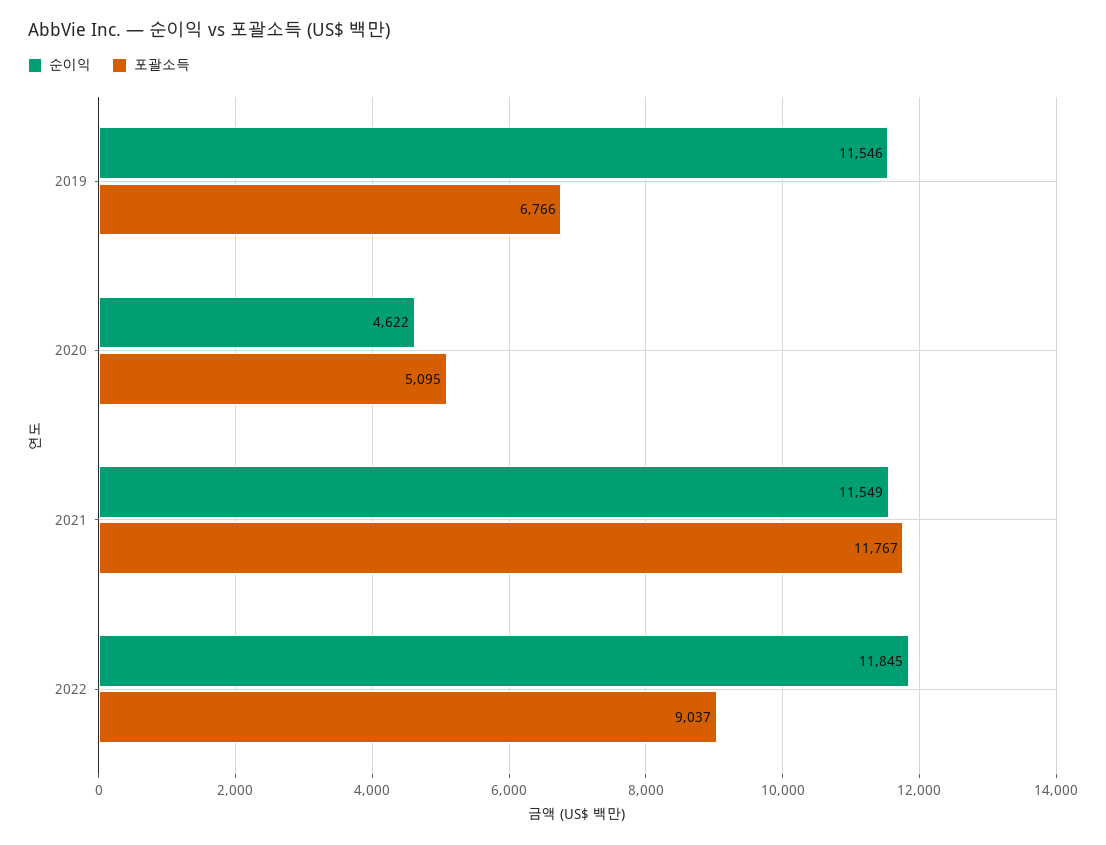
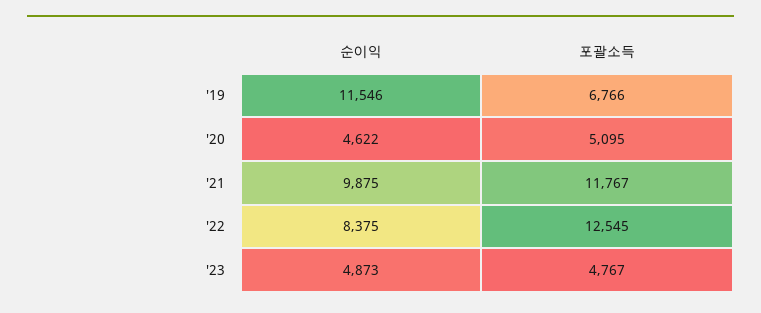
순이익, 2021: 11549 -> 9875
순이익, 2022: 11845 -> 8375
포괄소득, 2022: 9037 -> 12545
순이익, '23: none -> 4873
포괄소득, '23: none -> 4767

